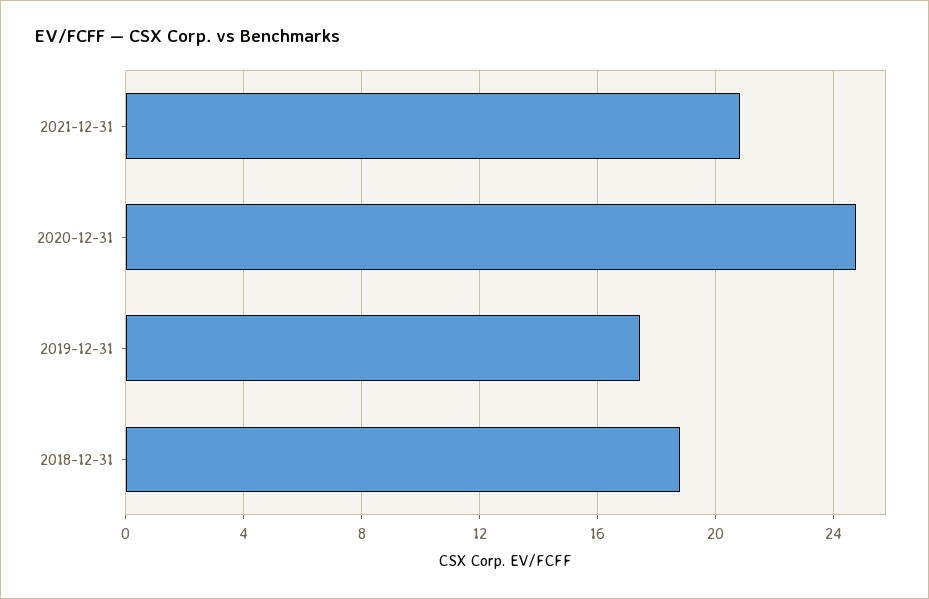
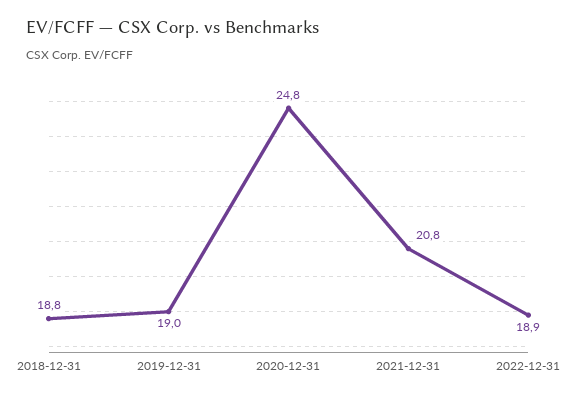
2019-12-31: 17.5 -> 19
2022-12-31: none -> 18.9

